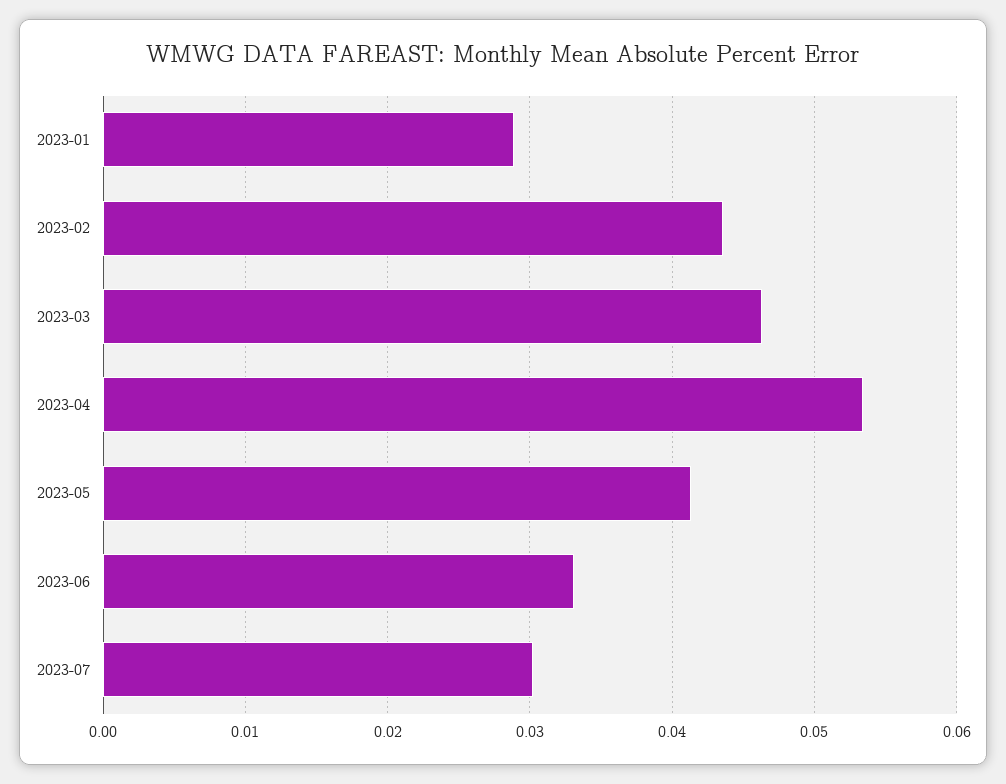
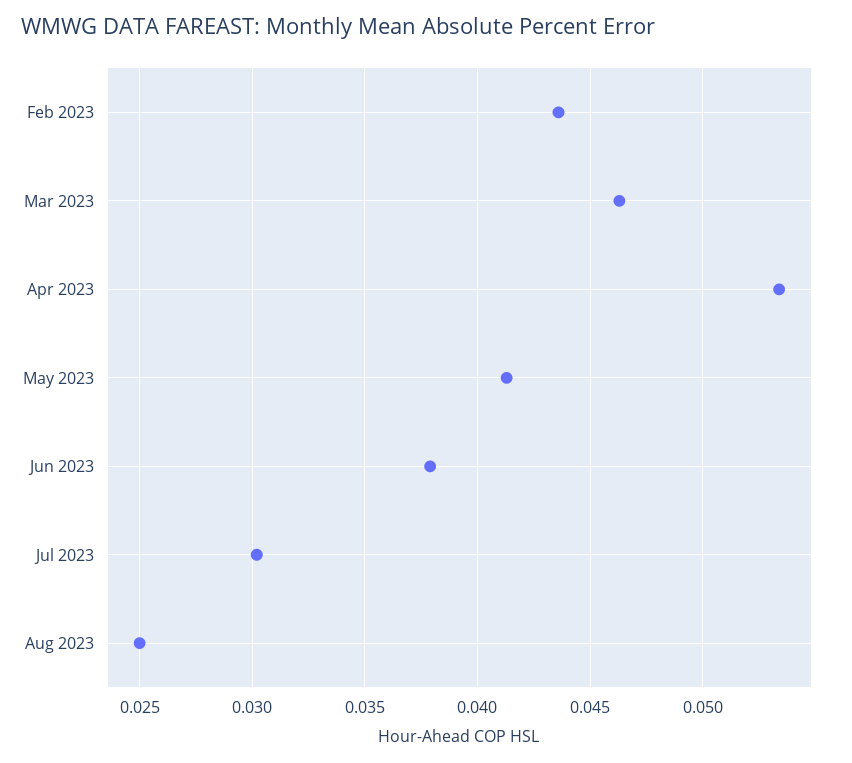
2023-01: 0.029 -> none
2023-06: 0.033 -> 0.038
Aug 2023: none -> 0.025

